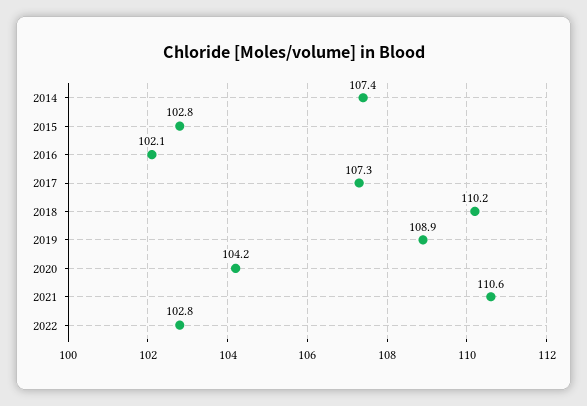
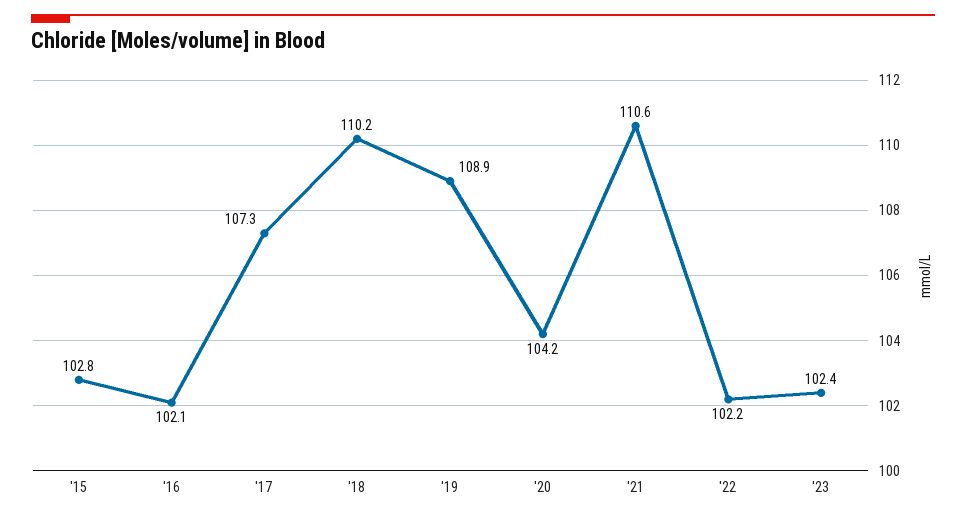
2014: 107.4 -> none
2022: 102.8 -> 102.2
'23: none -> 102.4

